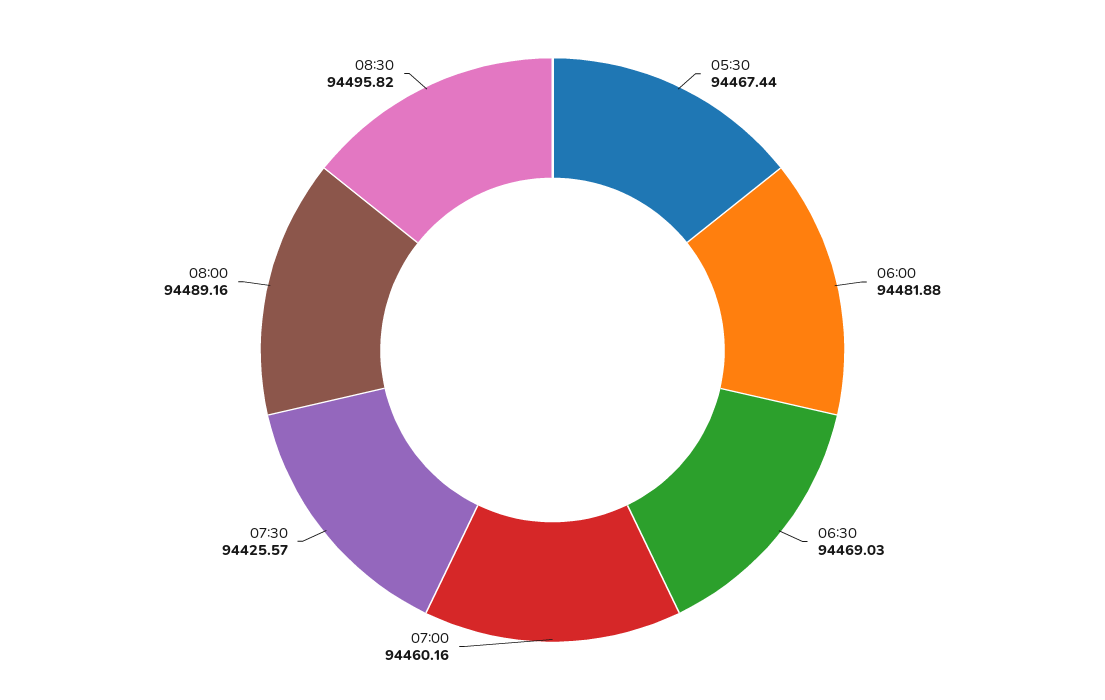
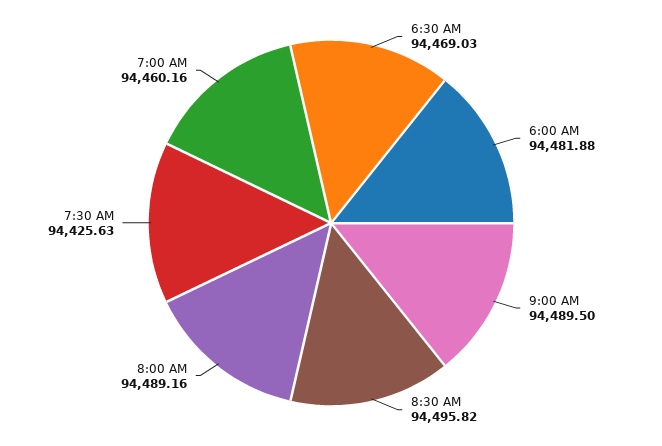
05:30: 94467.44 -> none
07:30: 94425.57 -> 94425.63
9:00 AM: none -> 94489.5

